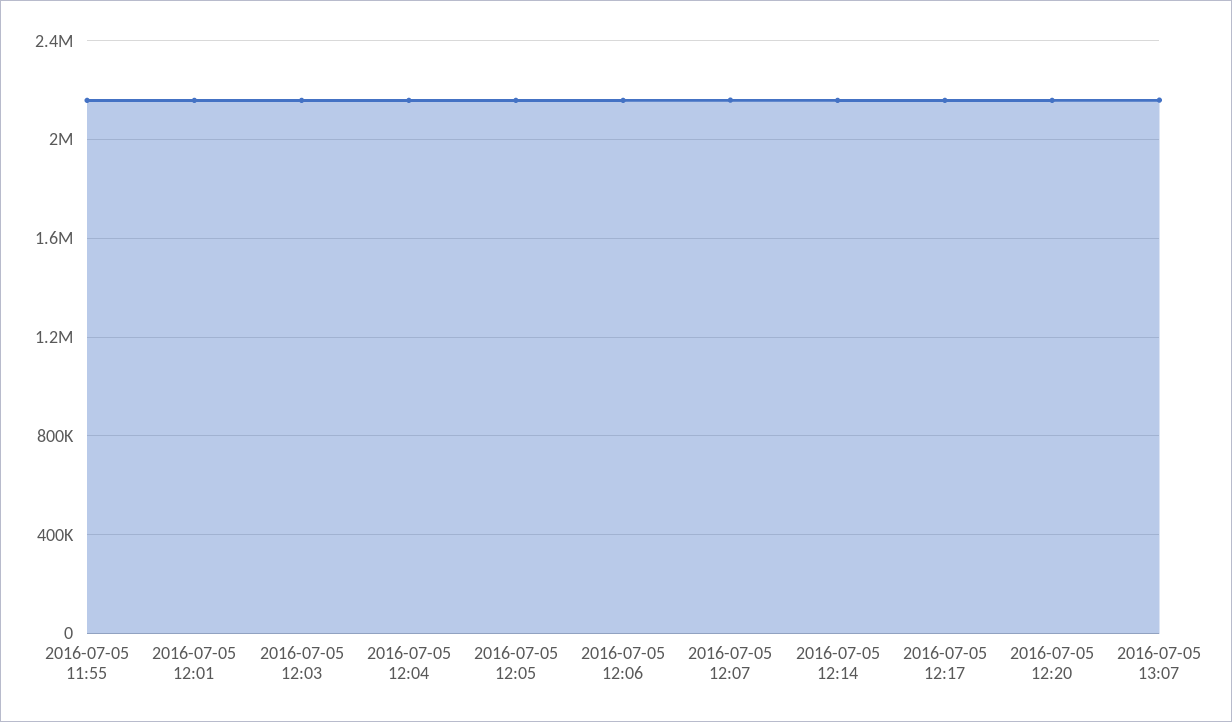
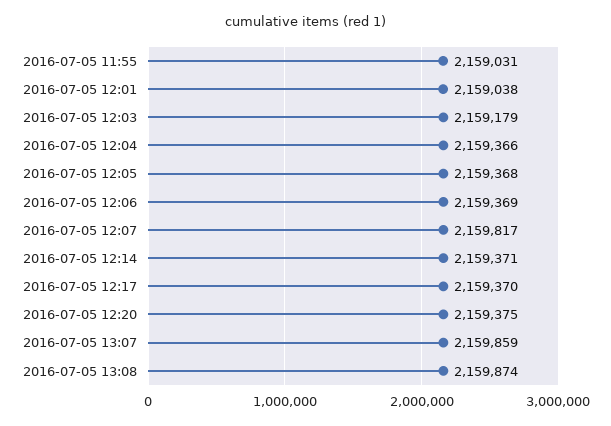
2016-07-05 13:08: none -> 2159874

